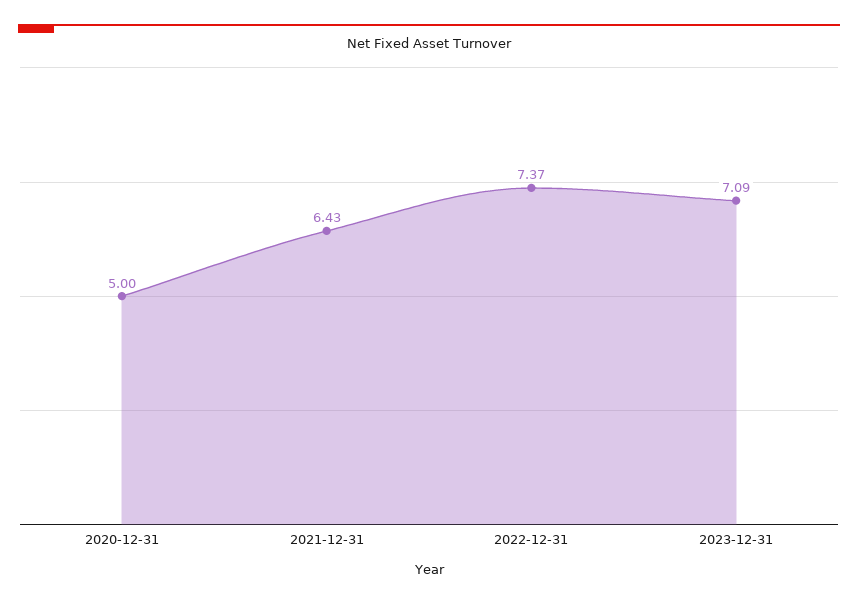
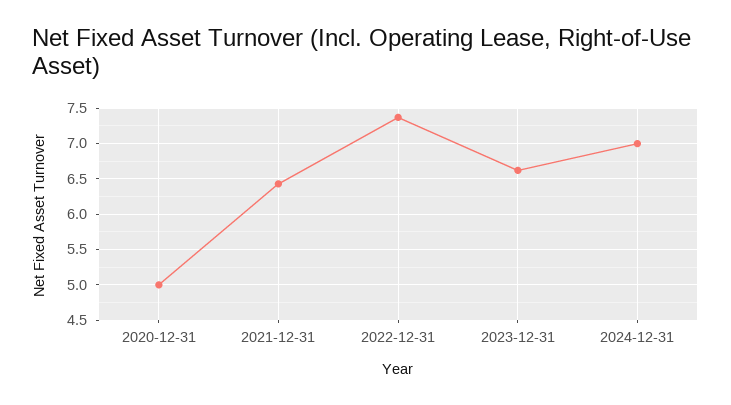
2023-12-31: 7.09 -> 6.6
2024-12-31: none -> 7

